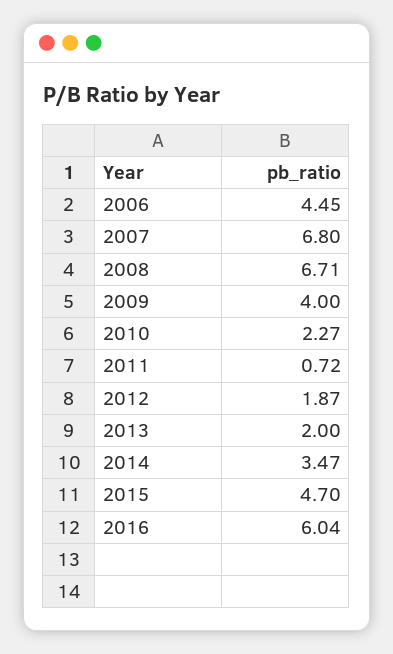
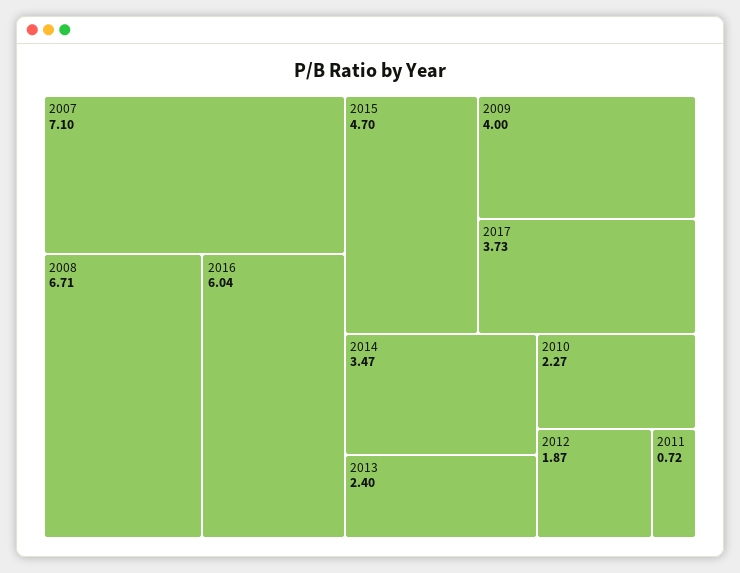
2006: 4.45 -> none
2007: 6.8 -> 7.1
2013: 2 -> 2.4
2017: none -> 3.73

